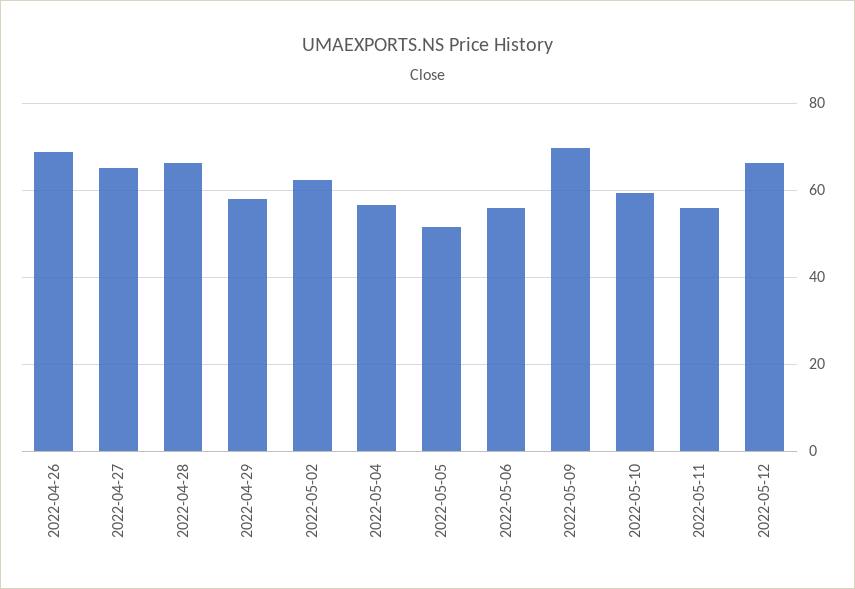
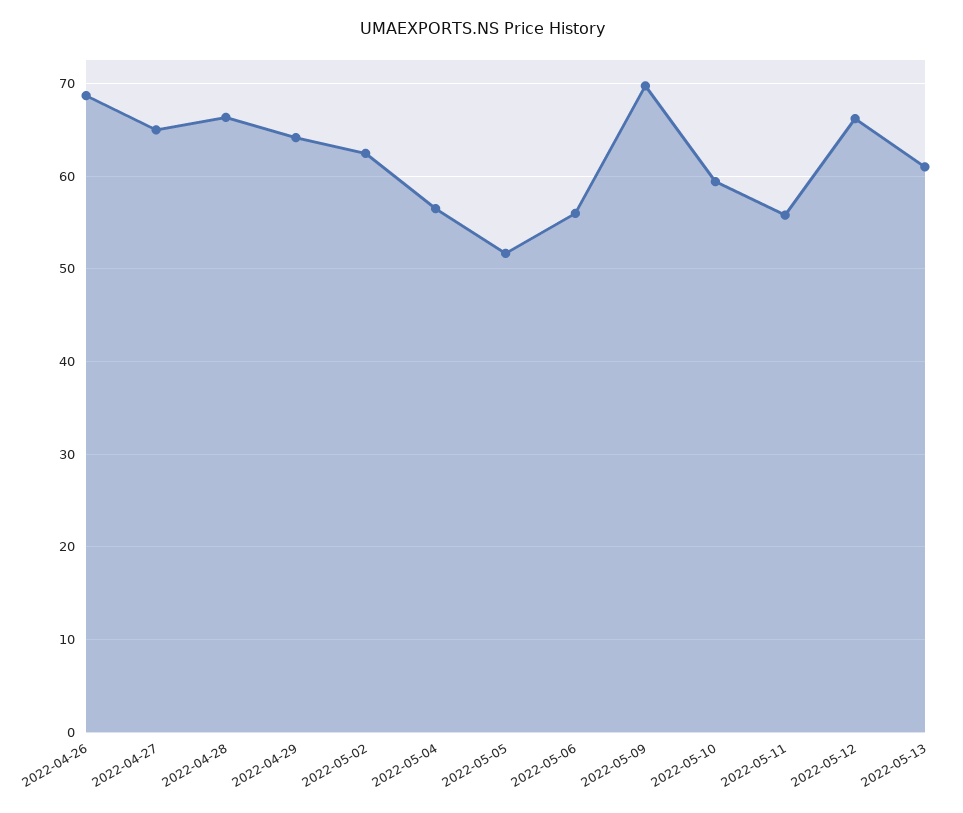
2022-04-29: 58 -> 64
2022-05-13: none -> 61

